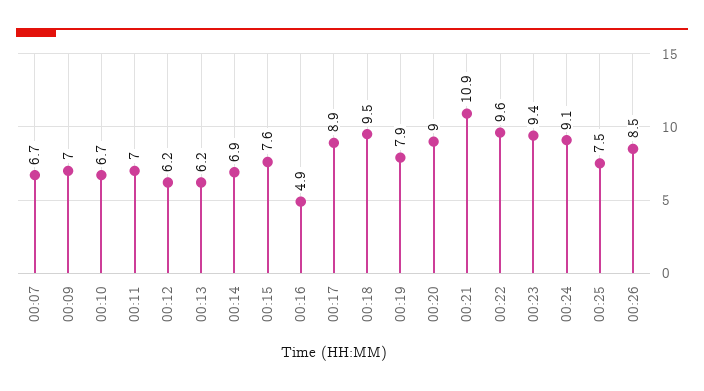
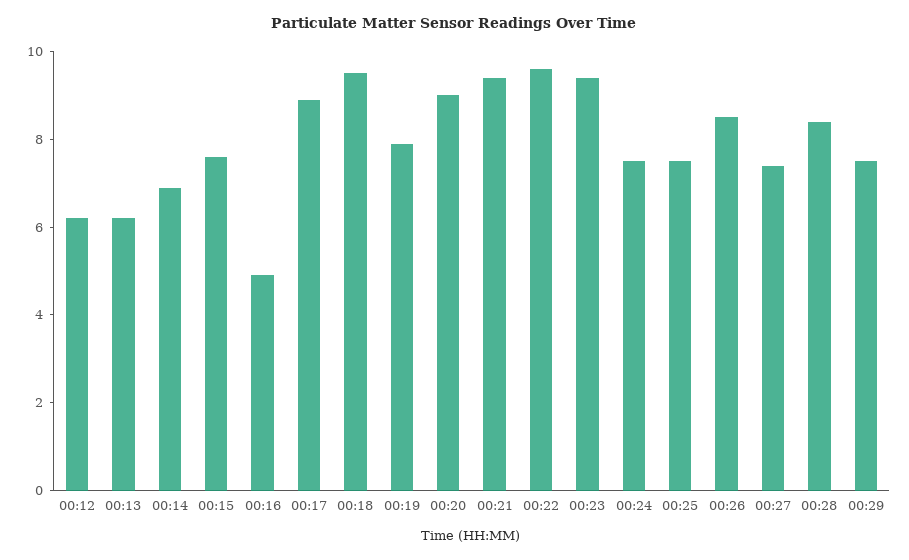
00:07: 6.7 -> none
00:09: 7 -> none
00:10: 6.7 -> none
00:11: 7 -> none
00:21: 10.9 -> 9.5
00:24: 9.1 -> 7.5
00:27: none -> 7.5
00:28: none -> 8.5
00:29: none -> 7.5

